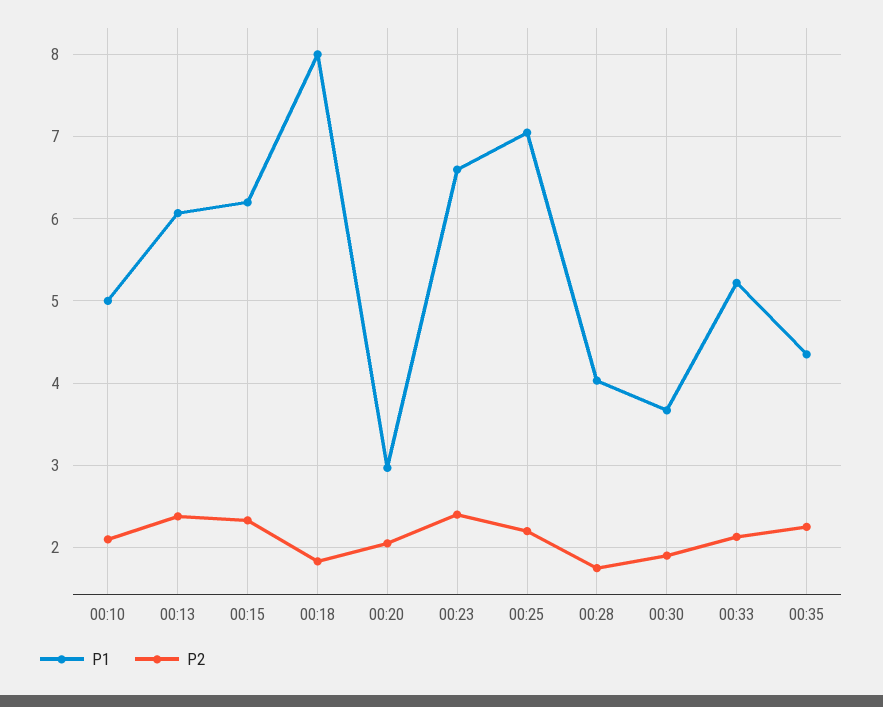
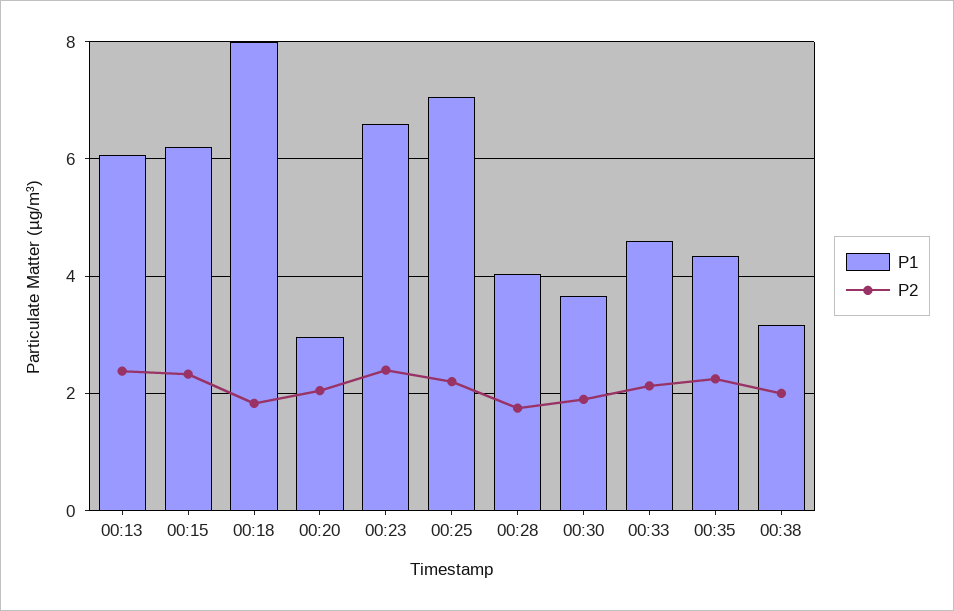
P1, 00:10: 5 -> none
P2, 00:10: 2.1 -> none
P1, 00:33: 5.2 -> 4.6
P1, 00:38: none -> 3.2
P2, 00:38: none -> 2

